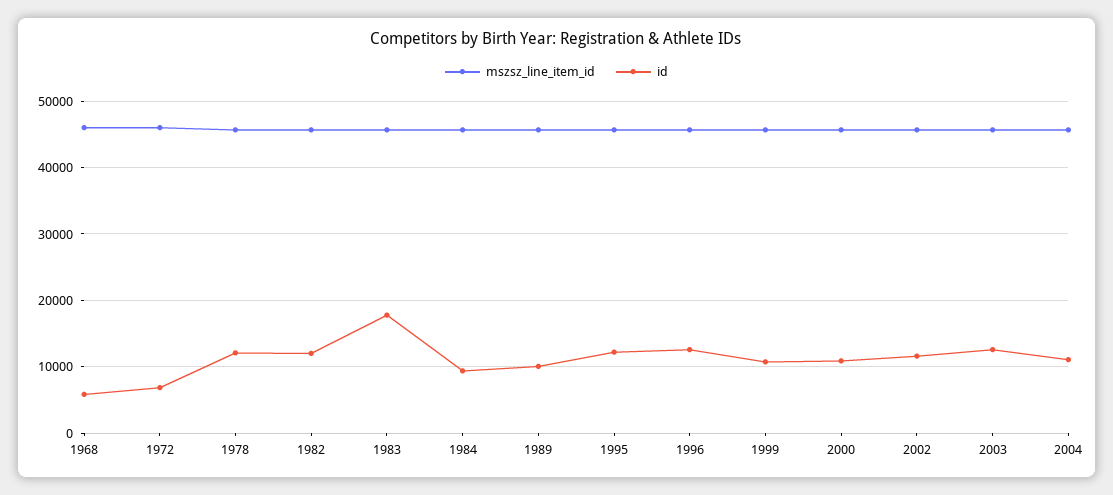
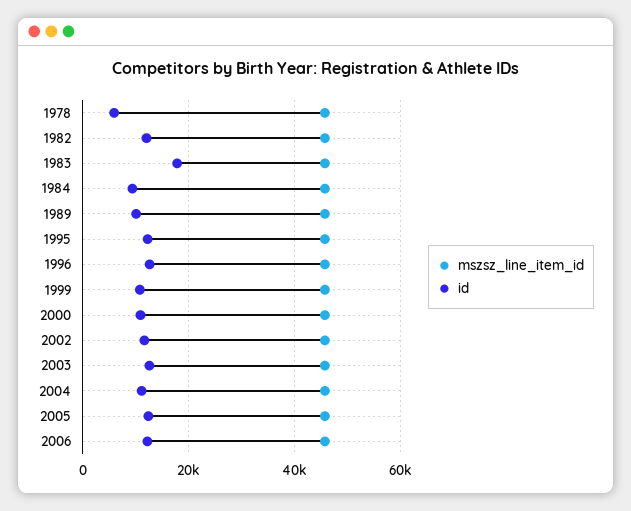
mszsz_line_item_id, 1968: 46000 -> none
id, 1968: 6000 -> none
mszsz_line_item_id, 1972: 46000 -> none
id, 1972: 7000 -> none
id, 1978: 12000 -> 6000
mszsz_line_item_id, 2005: none -> 46000
id, 2005: none -> 12000
mszsz_line_item_id, 2006: none -> 46000
id, 2006: none -> 12000

